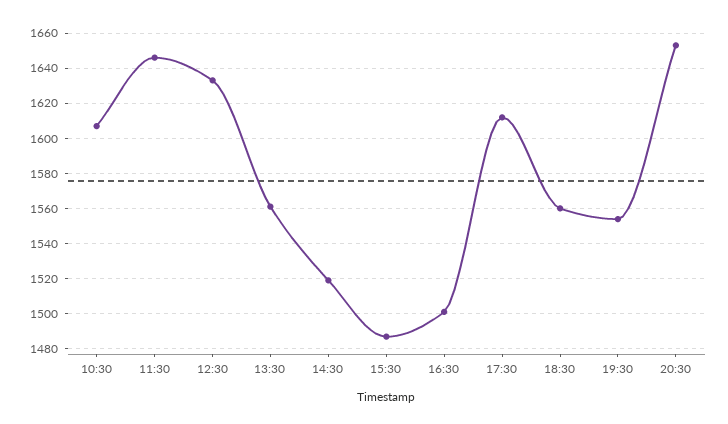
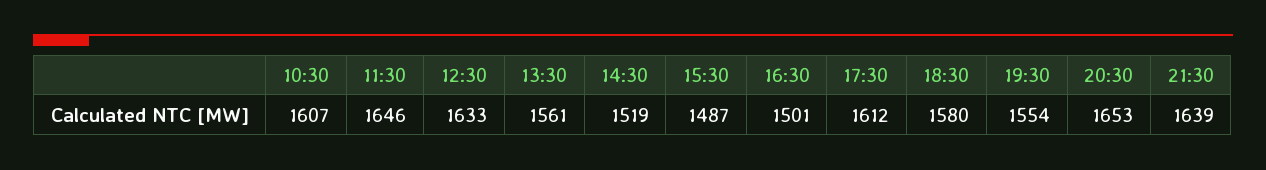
18:30: 1560 -> 1580
21:30: none -> 1639

